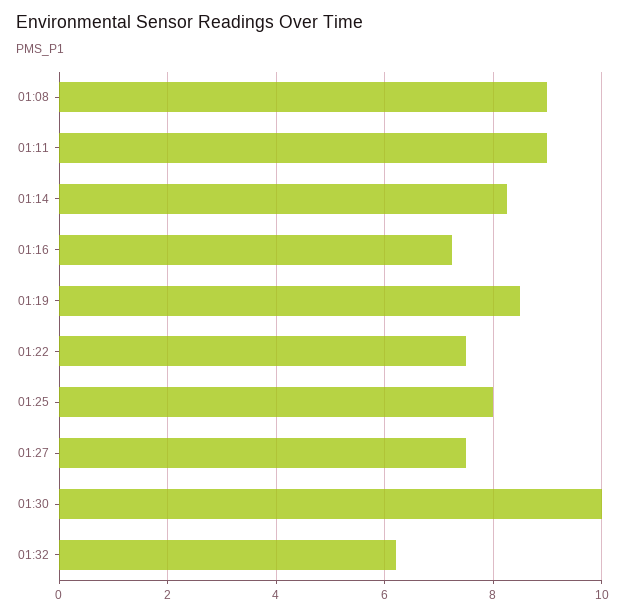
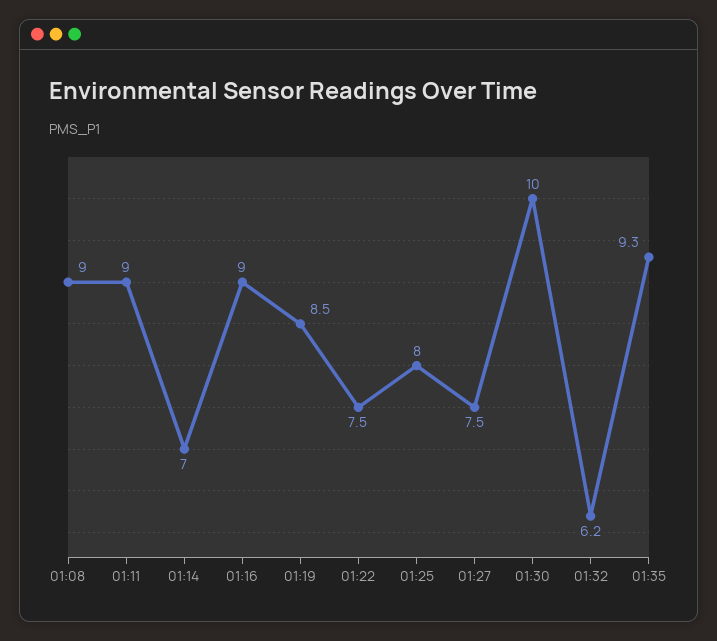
01:14: 8.2 -> 7
01:16: 7.2 -> 9
01:35: none -> 9.3

